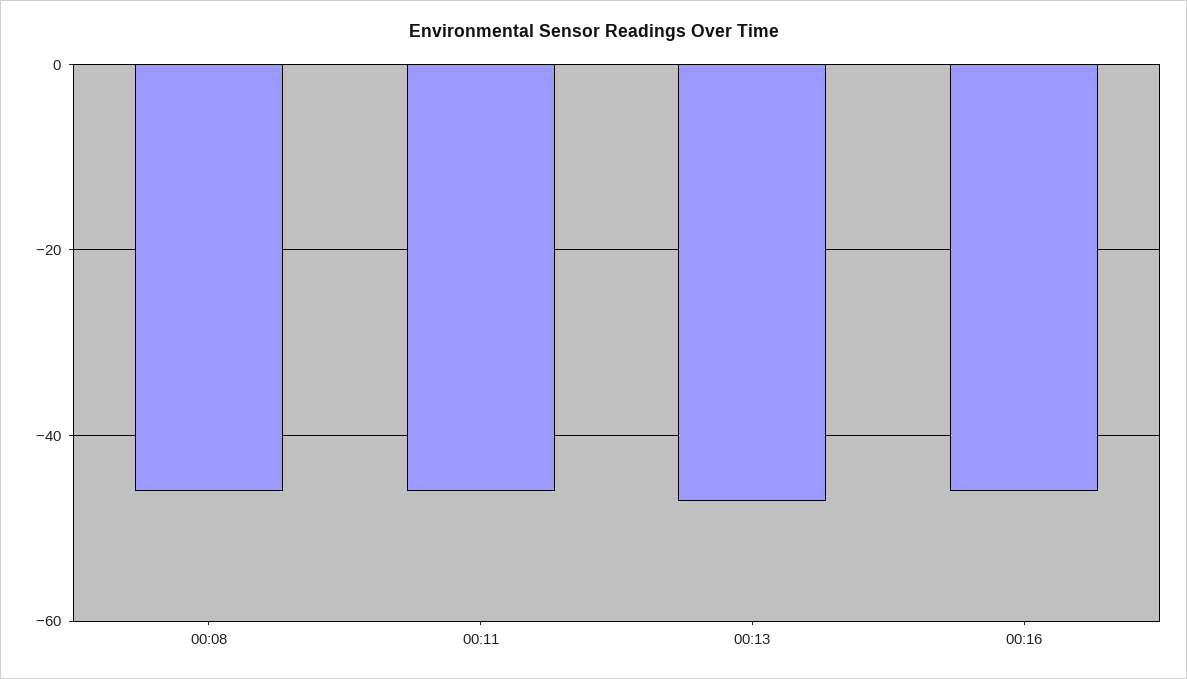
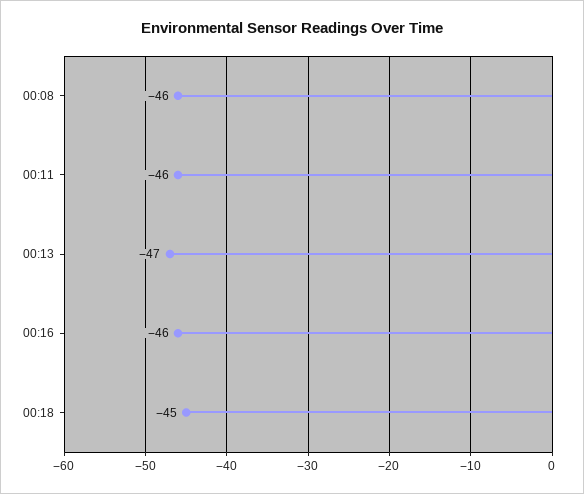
00:18: none -> -45

